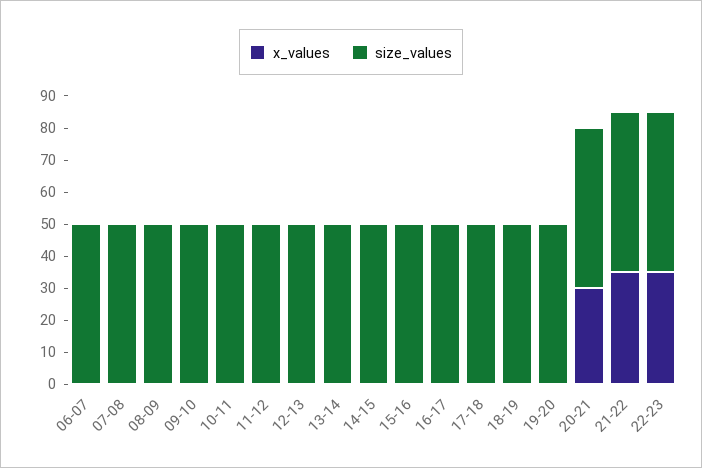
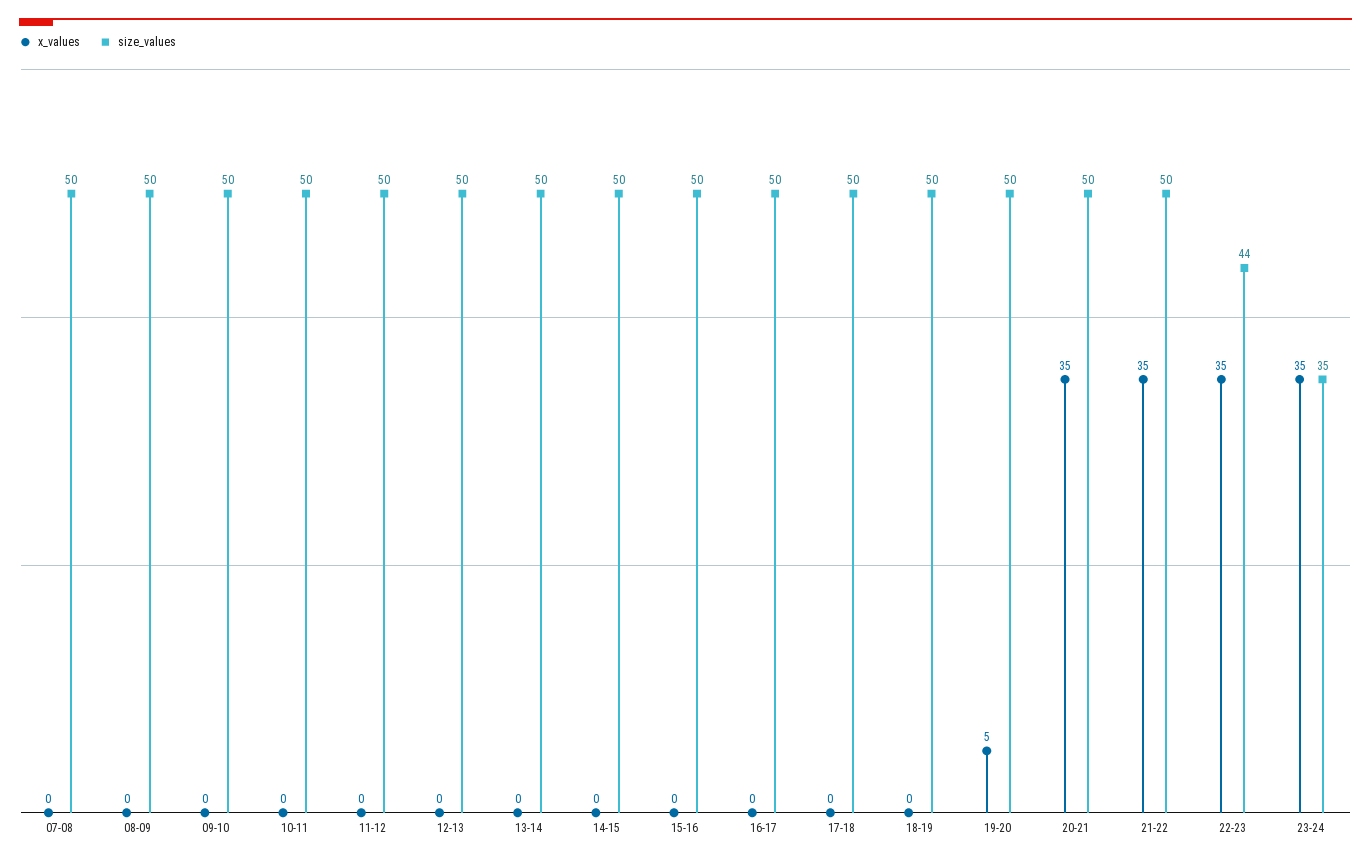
x_values, 06-07: 0 -> none
size_values, 06-07: 50 -> none
x_values, 19-20: 0 -> 5
x_values, 20-21: 30 -> 35
size_values, 22-23: 50 -> 44
x_values, 23-24: none -> 35
size_values, 23-24: none -> 35

